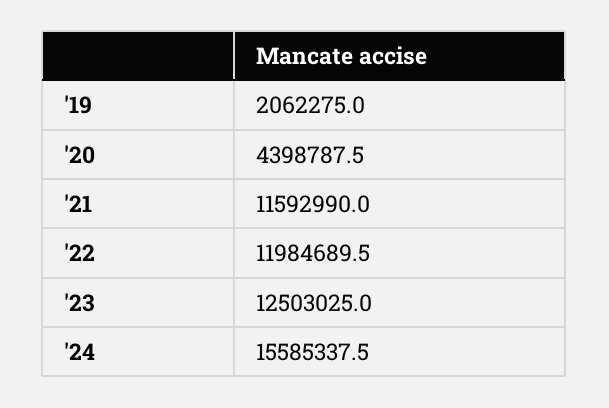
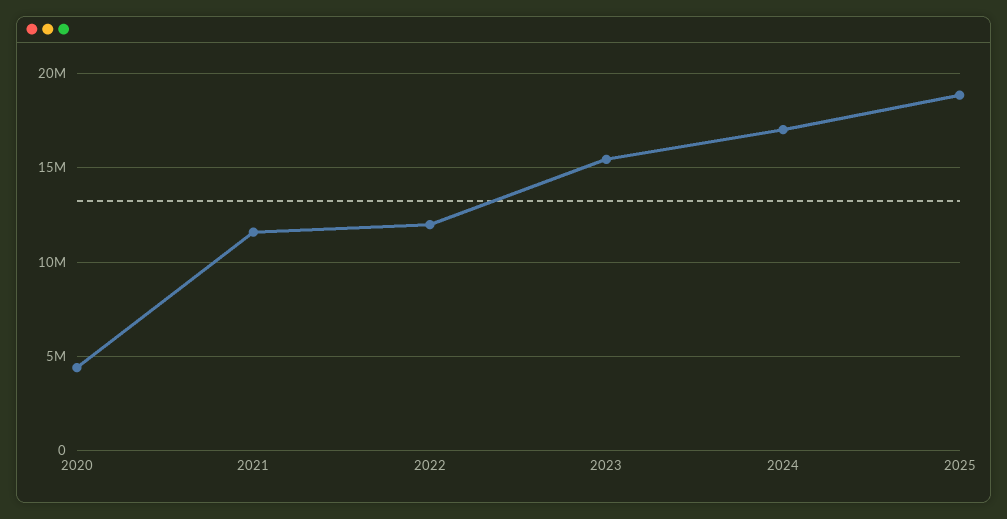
'19: 2062275 -> none
'23: 12503025 -> 15500000
'24: 15585337.5 -> 17000000
2025: none -> 19000000

